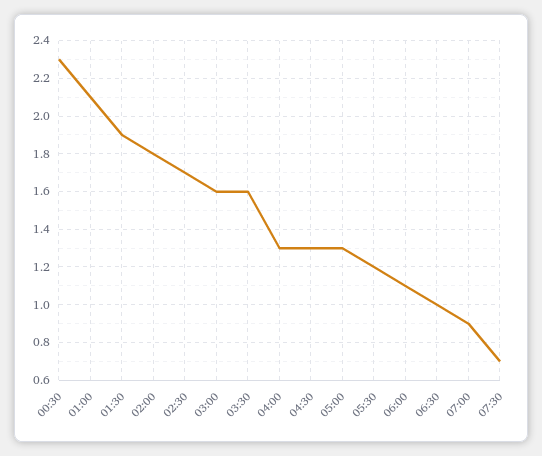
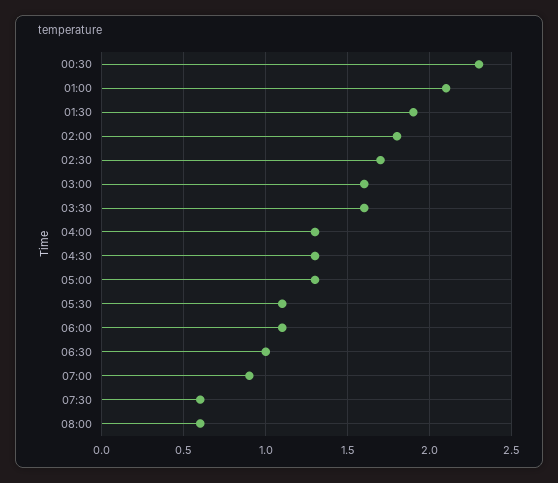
05:30: 1.2 -> 1.1
07:30: 0.7 -> 0.6
08:00: none -> 0.6

